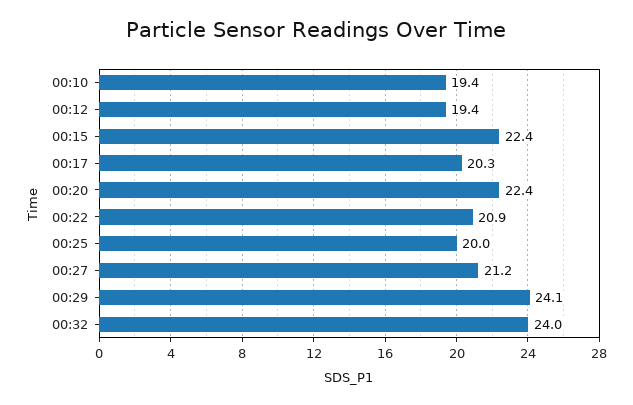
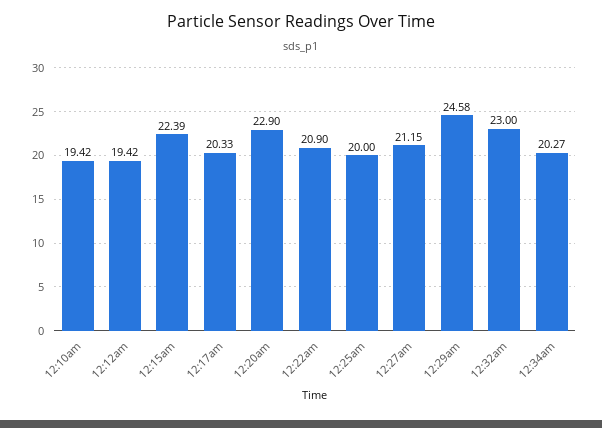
00:20: 22.4 -> 22.9
00:29: 24.1 -> 24.58
00:32: 24 -> 23
12:34am: none -> 20.27

